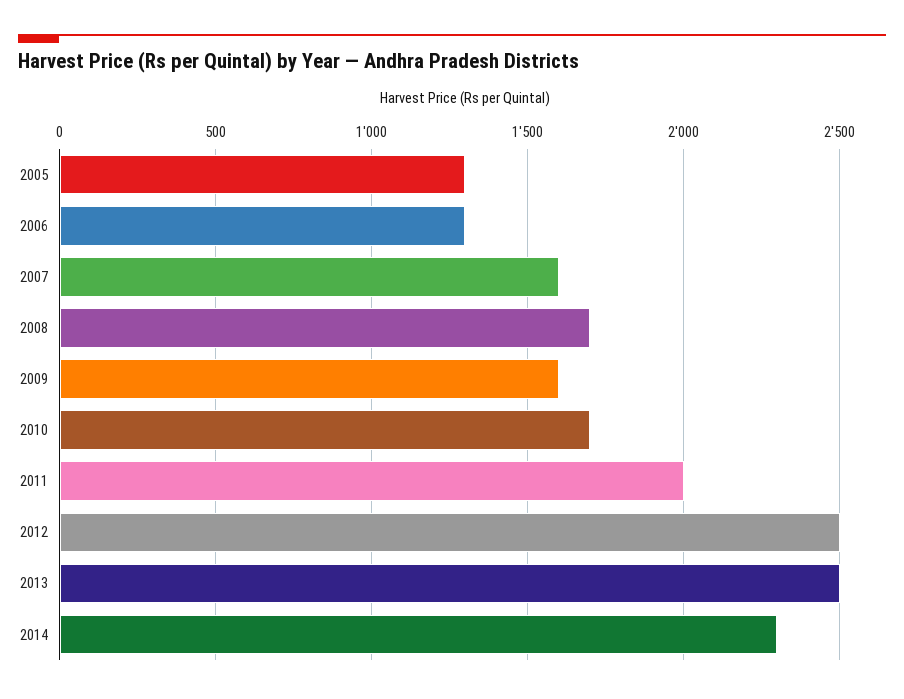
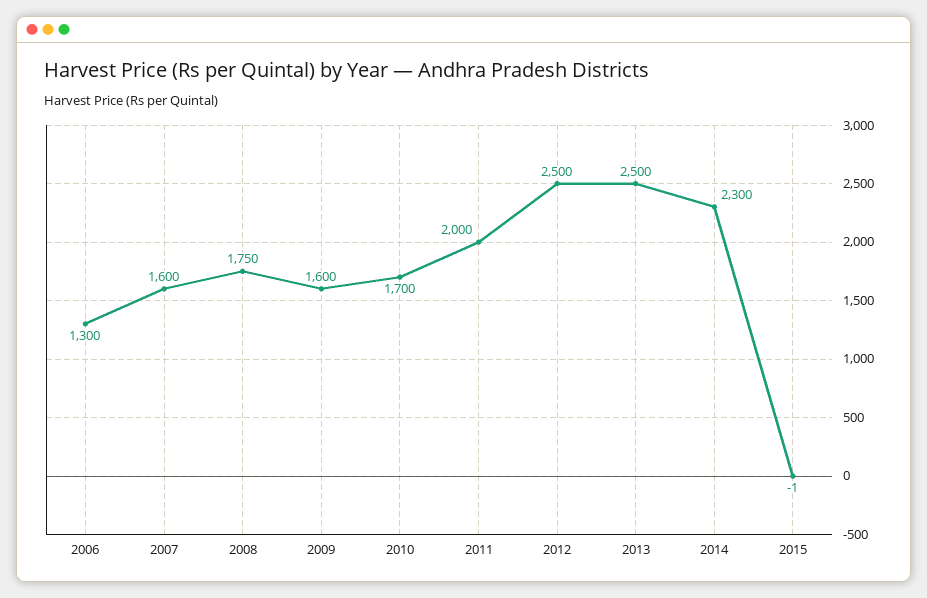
2005: 1300 -> none
2008: 1700 -> 1750
2015: none -> -1

